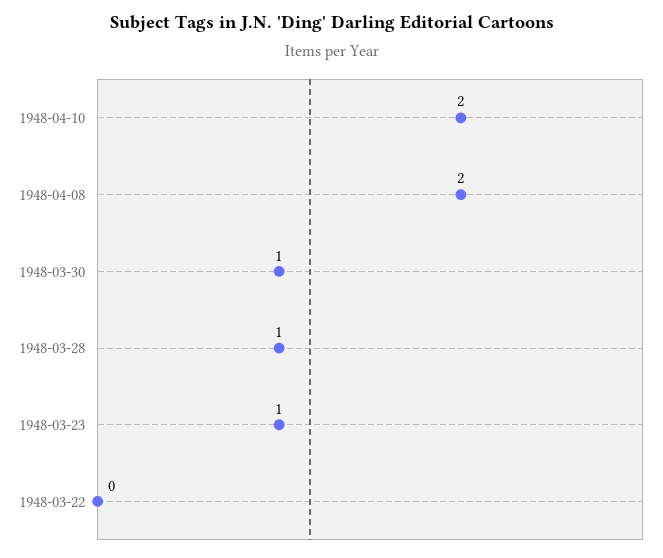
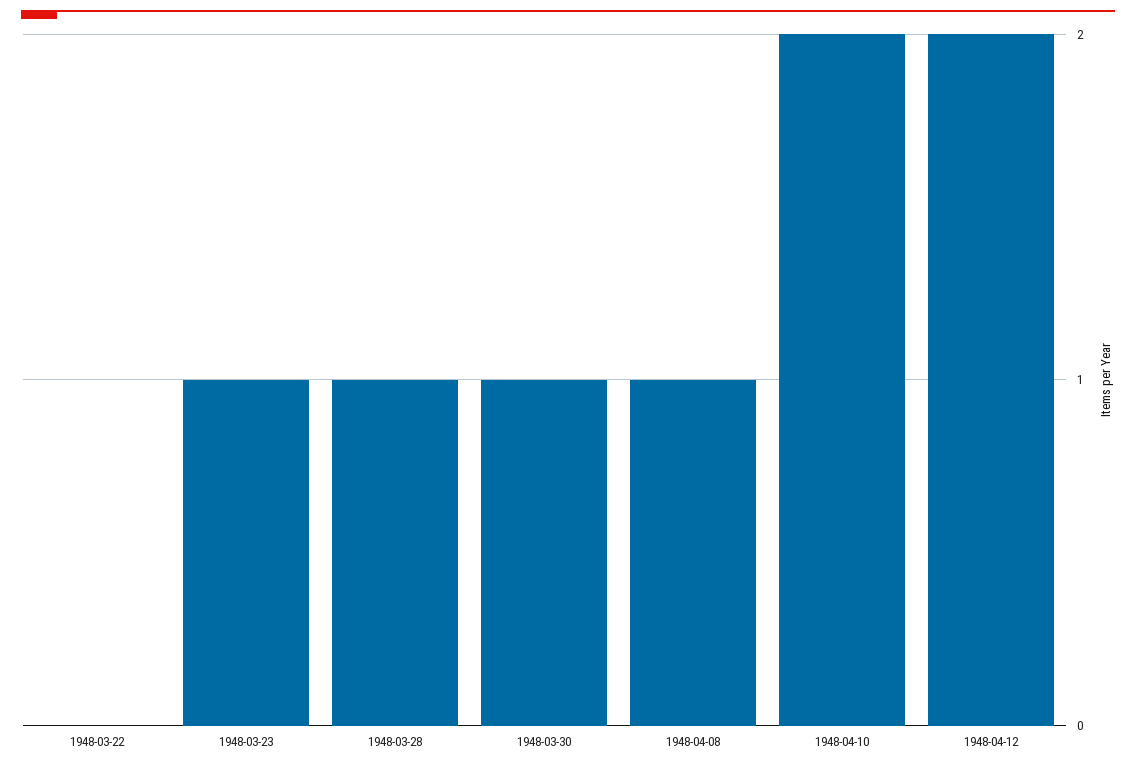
1948-04-08: 2 -> 1
1948-04-12: none -> 2

